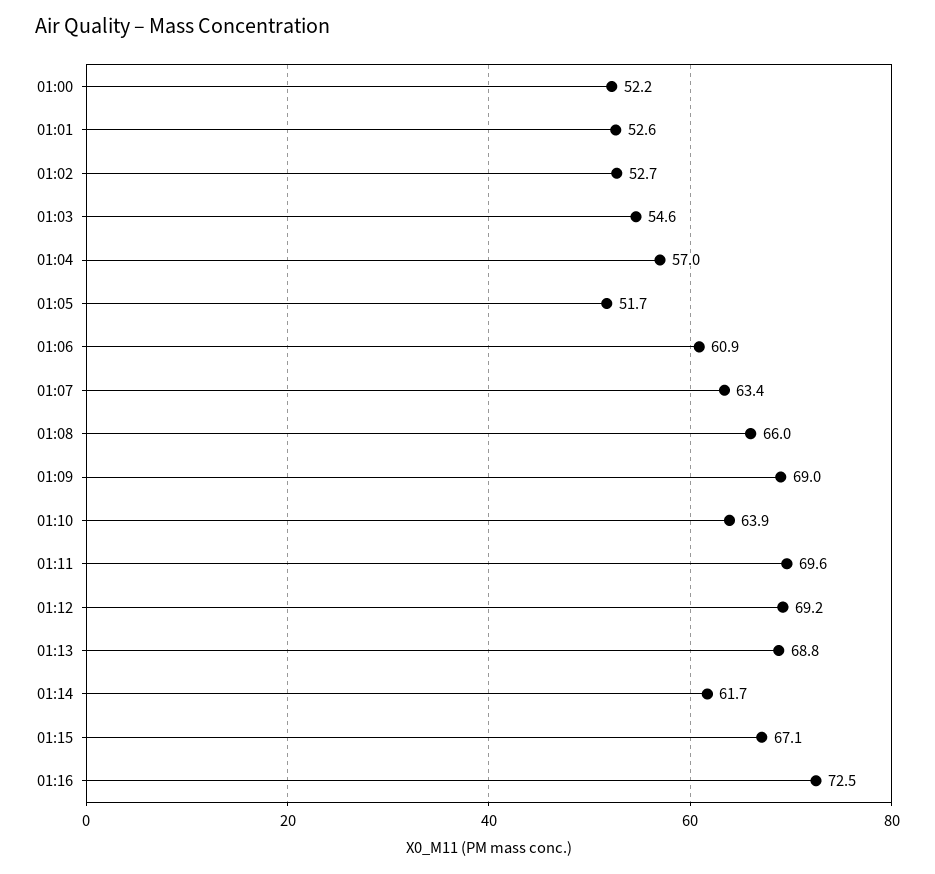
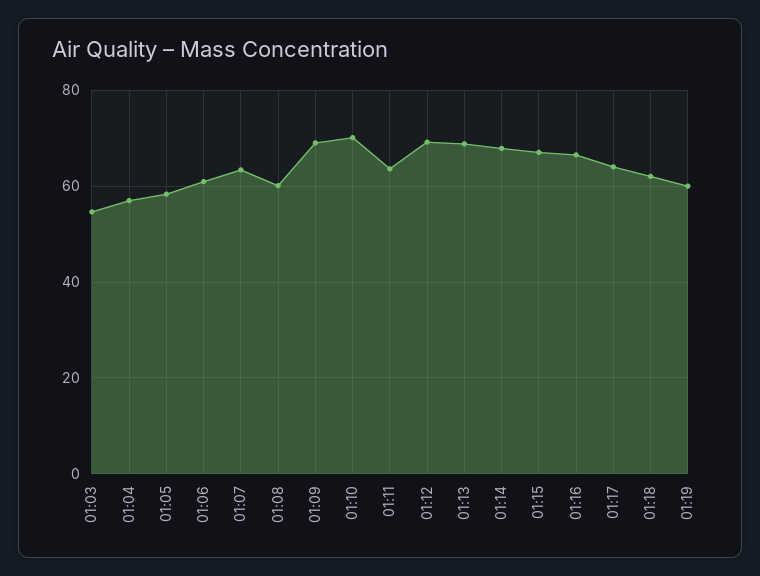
01:00: 52.2 -> none
01:01: 52.6 -> none
01:02: 52.7 -> none
01:05: 51.7 -> 58
01:08: 66 -> 60
01:10: 63.9 -> 70
01:11: 69.6 -> 64
01:14: 61.7 -> 68
01:16: 72.5 -> 66
01:17: none -> 64
01:18: none -> 62
01:19: none -> 60

